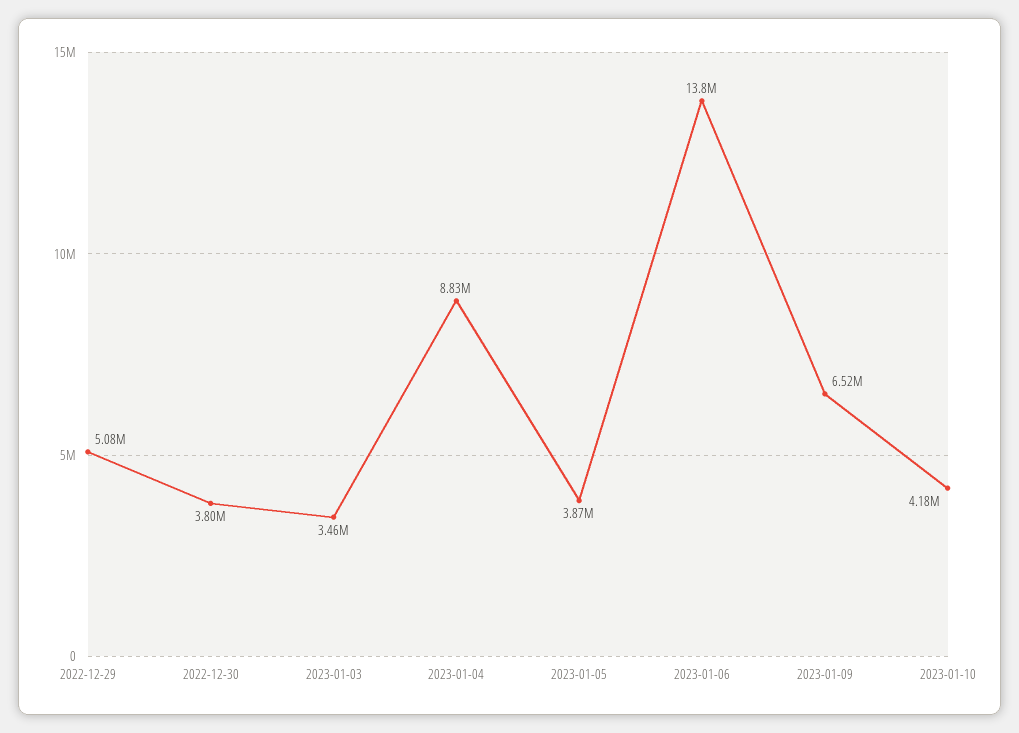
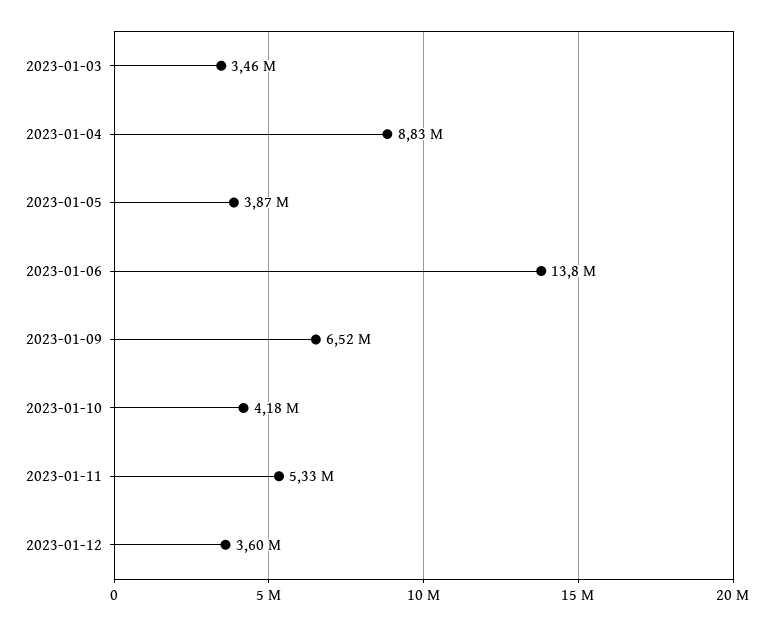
2022-12-29: 5080000 -> none
2022-12-30: 3800000 -> none
2023-01-11: none -> 5330000
2023-01-12: none -> 3600000

